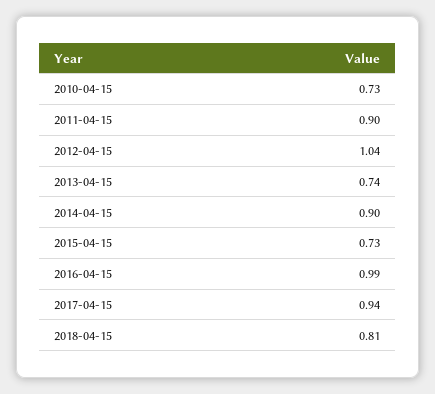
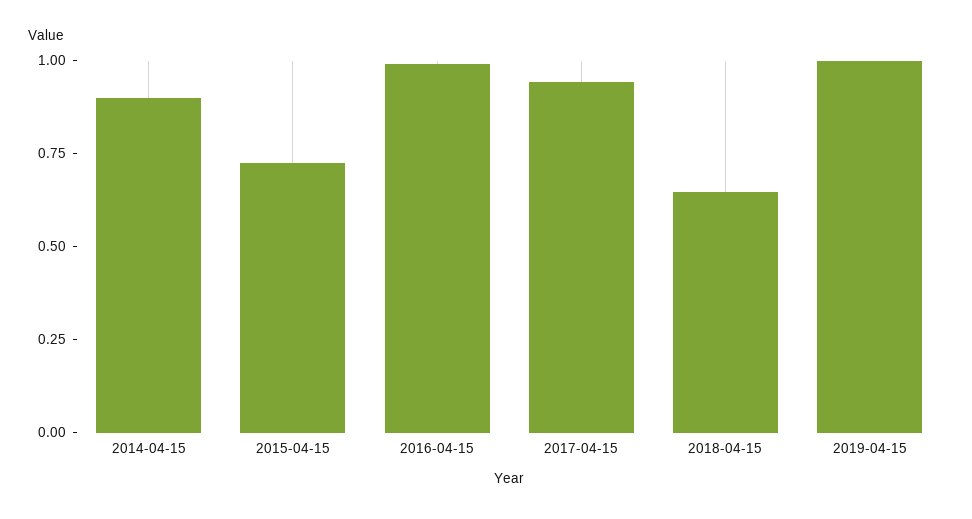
2010-04-15: 0.73 -> none
2011-04-15: 0.9 -> none
2012-04-15: 1.04 -> none
2013-04-15: 0.74 -> none
2018-04-15: 0.81 -> 0.65
2019-04-15: none -> 1

